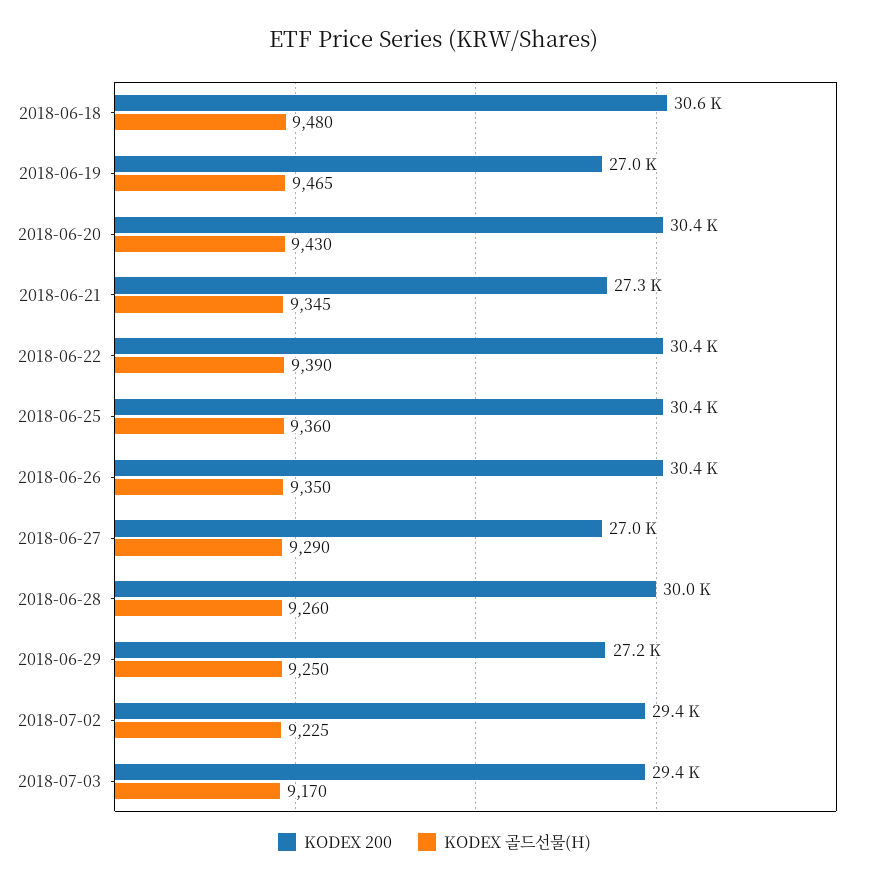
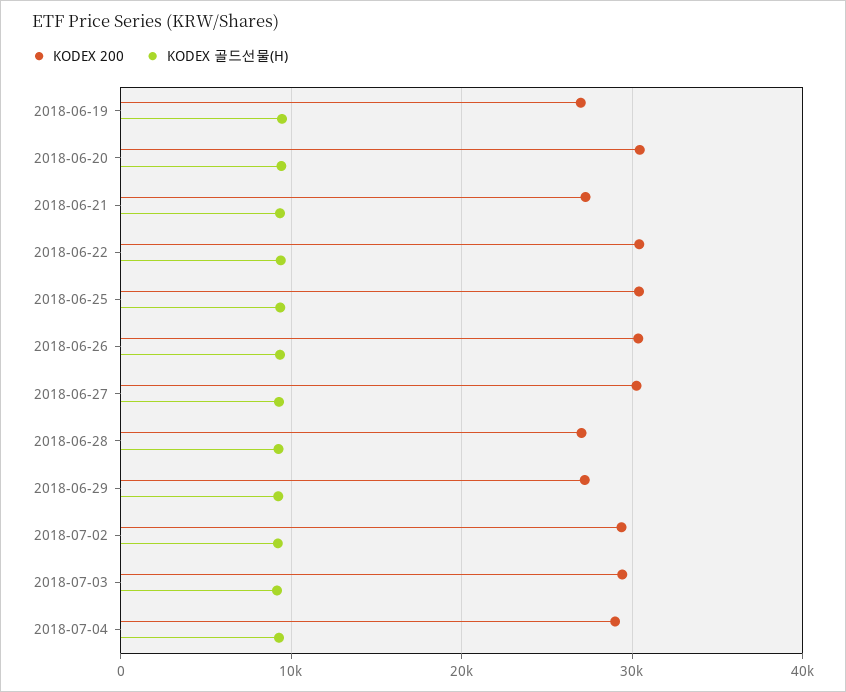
KODEX 200, 2018-06-18: 30600 -> none
KODEX 골드선물(H), 2018-06-18: 9480 -> none
KODEX 200, 2018-06-27: 27000 -> 30000
KODEX 200, 2018-06-28: 30000 -> 27000
KODEX 200, 2018-07-04: none -> 29000
KODEX 골드선물(H), 2018-07-04: none -> 9000

